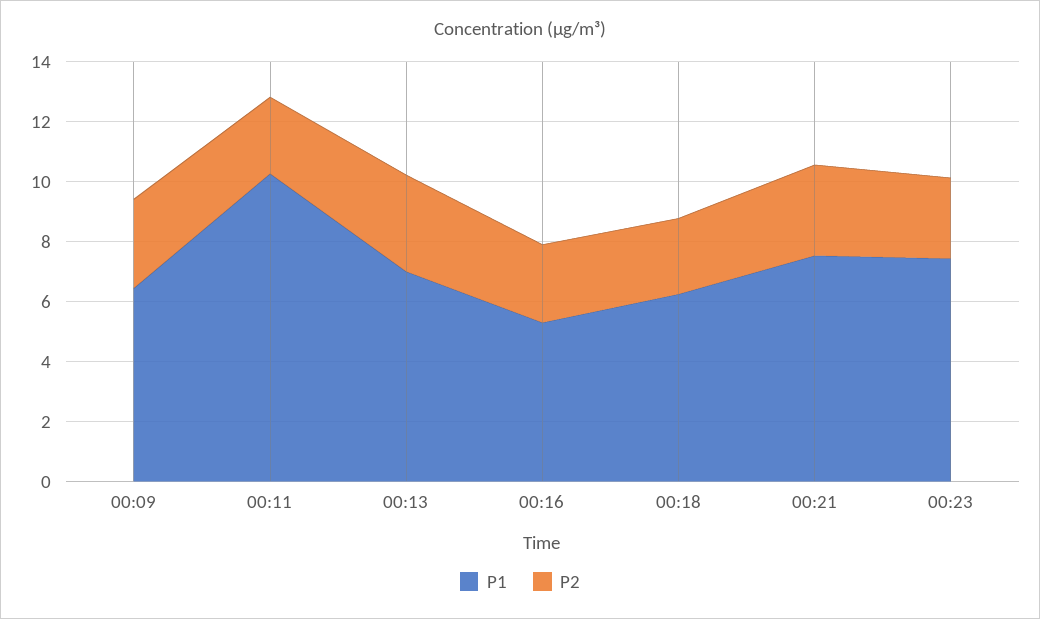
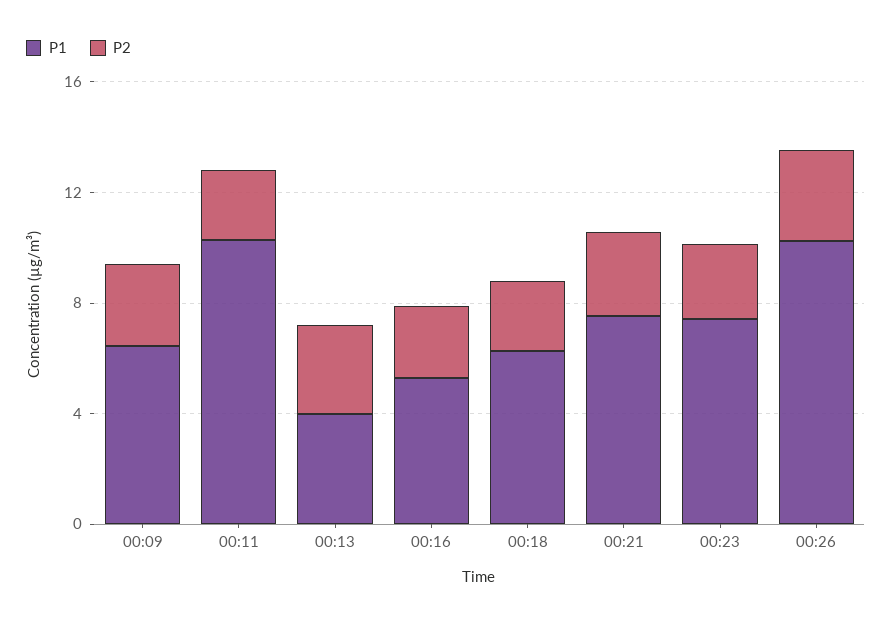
P1, 00:13: 7 -> 4
P1, 00:26: none -> 10
P2, 00:26: none -> 3

